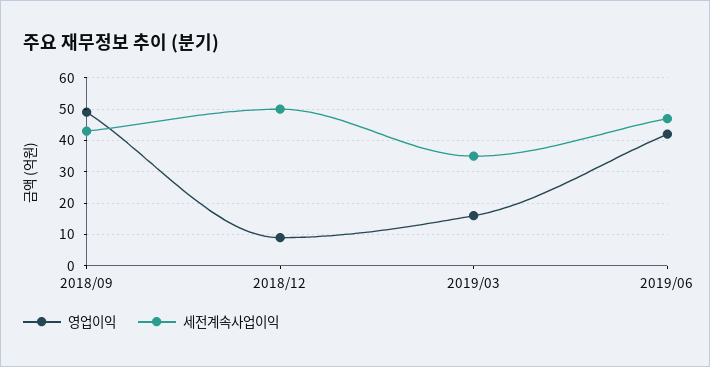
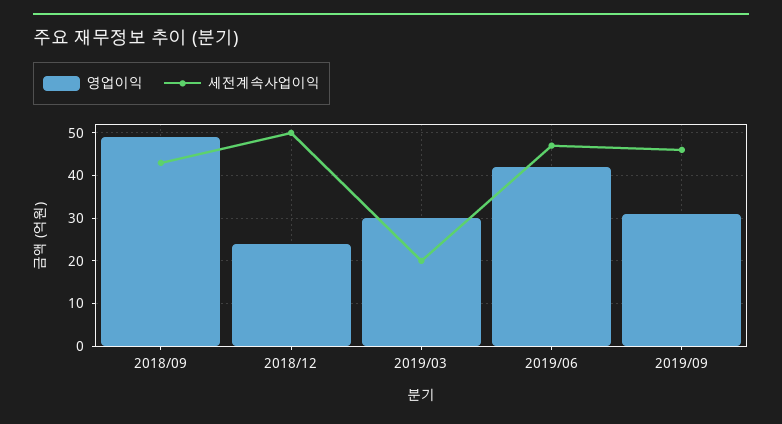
영업이익, 2018/12: 10 -> 25
영업이익, 2019/03: 15 -> 30
세전계속사업이익, 2019/03: 35 -> 20
영업이익, 2019/09: none -> 30
세전계속사업이익, 2019/09: none -> 45

